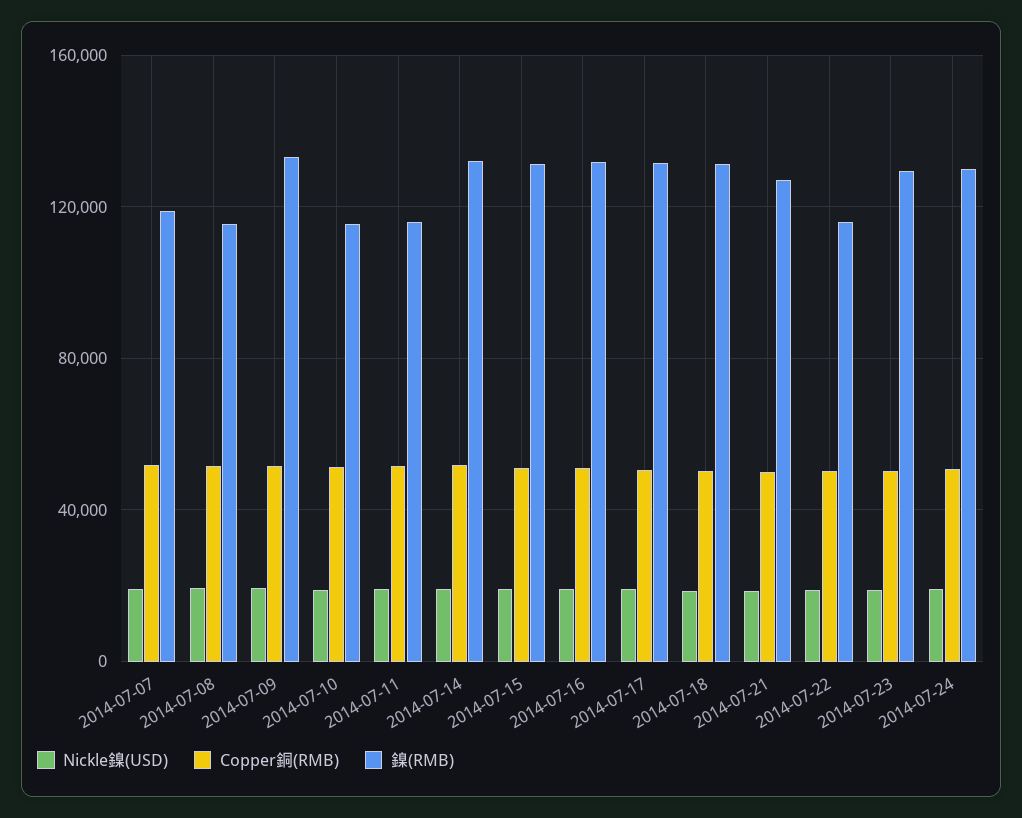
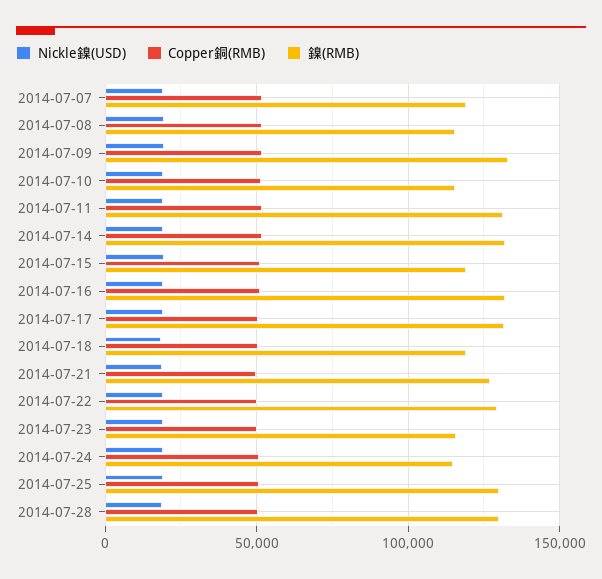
鎳(RMB), 2014-07-11: 115000 -> 130000
鎳(RMB), 2014-07-15: 130000 -> 120000
鎳(RMB), 2014-07-18: 130000 -> 120000
鎳(RMB), 2014-07-22: 115000 -> 130000
鎳(RMB), 2014-07-23: 130000 -> 115000
鎳(RMB), 2014-07-24: 130000 -> 115000
Nickle鎳(USD), 2014-07-25: none -> 20000
Copper銅(RMB), 2014-07-25: none -> 50000
鎳(RMB), 2014-07-25: none -> 130000
Nickle鎳(USD), 2014-07-28: none -> 20000
Copper銅(RMB), 2014-07-28: none -> 50000
鎳(RMB), 2014-07-28: none -> 130000

